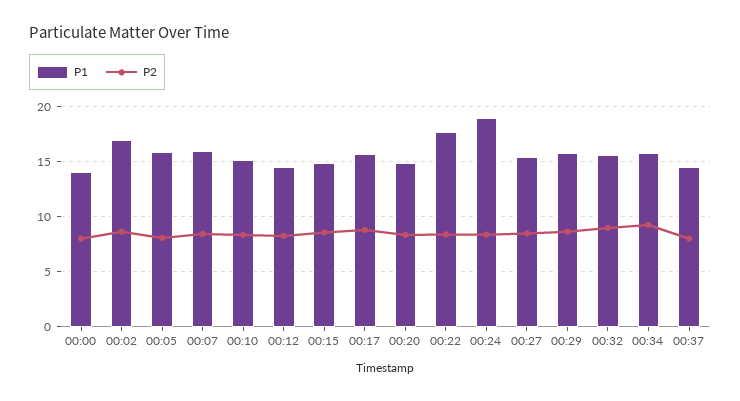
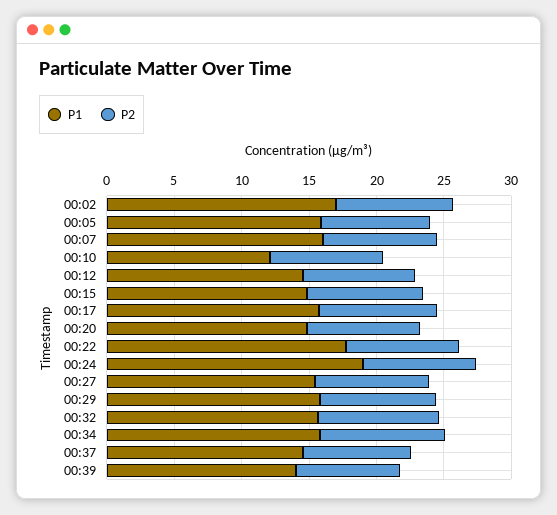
P1, 00:00: 14 -> none
P2, 00:00: 8 -> none
P1, 00:10: 15 -> 12
P1, 00:39: none -> 14
P2, 00:39: none -> 8

